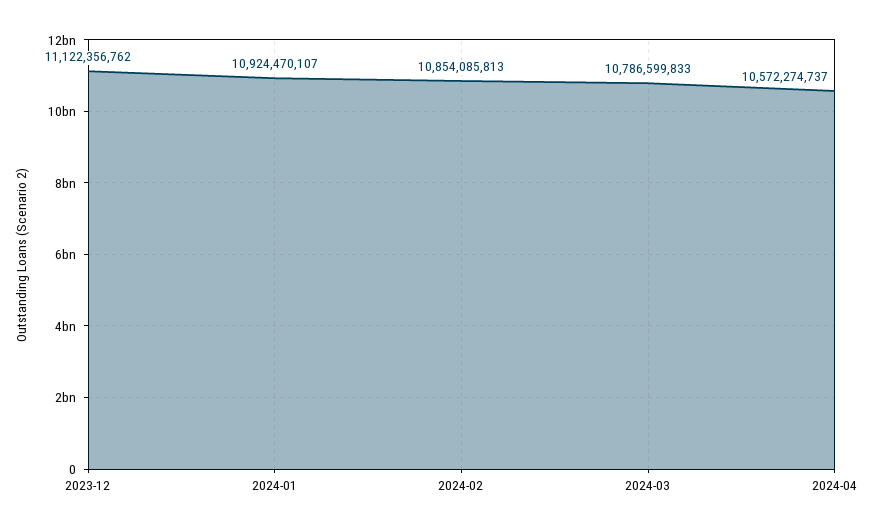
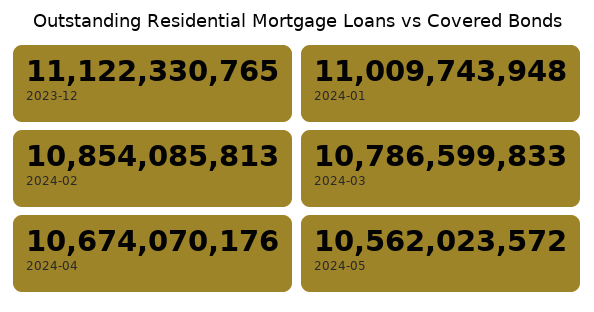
2023-12: 11122356762 -> 11122330765
2024-01: 10924470107 -> 11009743948
2024-04: 10572274737 -> 10674070176
2024-05: none -> 10562023572

